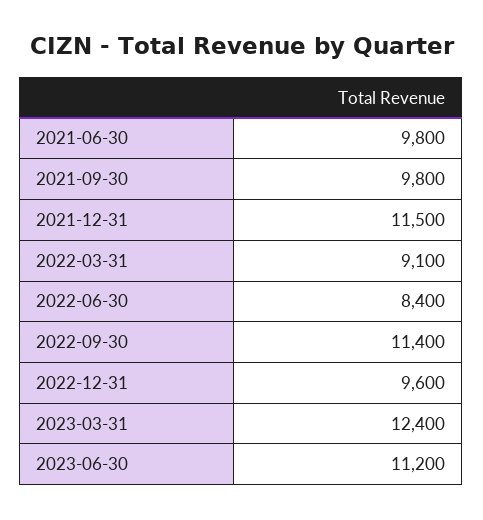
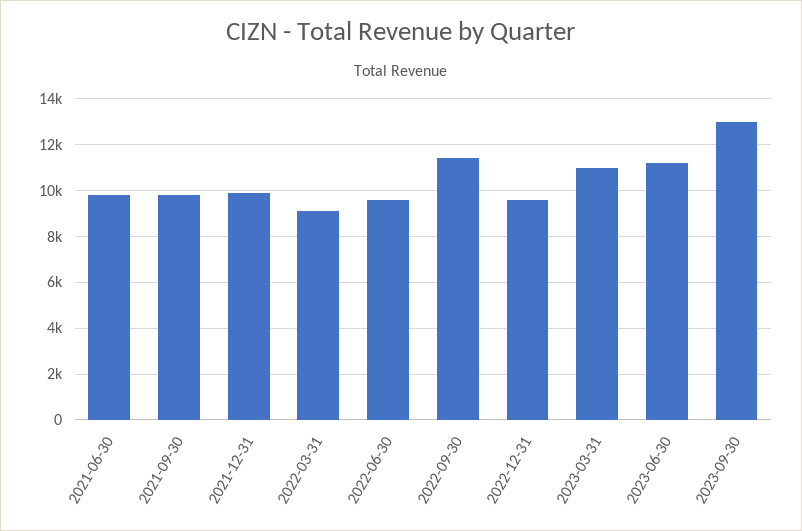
2021-12-31: 11500 -> 10000
2022-06-30: 8400 -> 9500
2023-03-31: 12400 -> 11000
2023-09-30: none -> 13000

